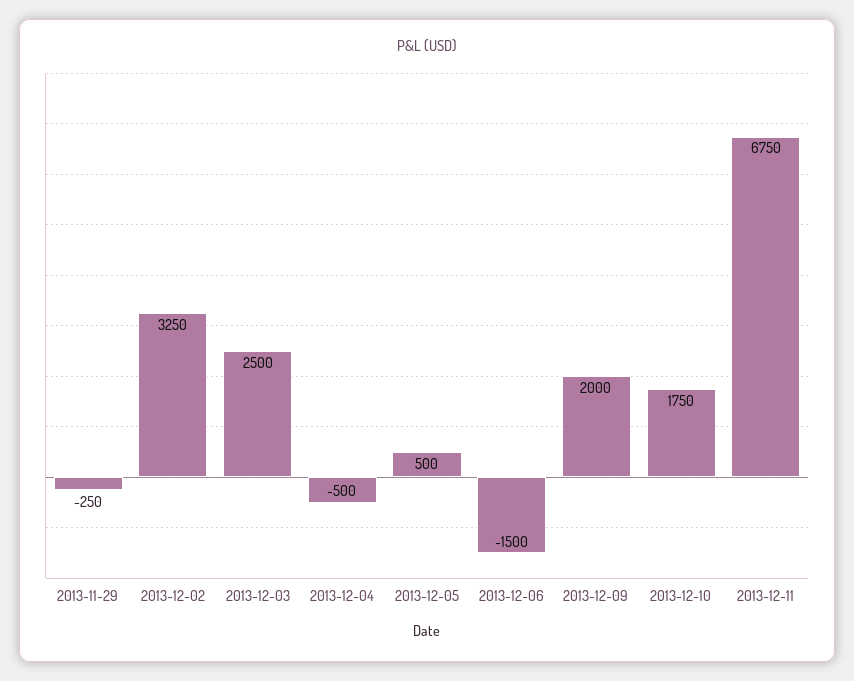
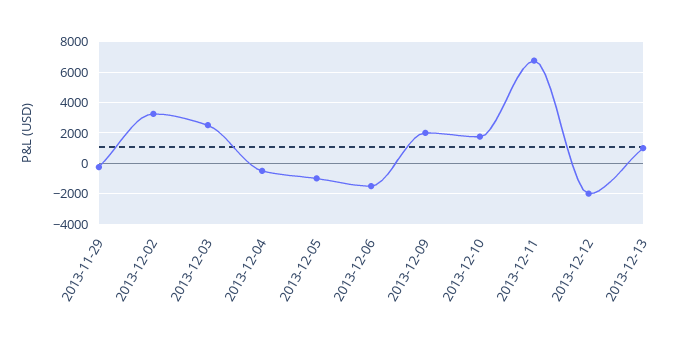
2013-12-05: 500 -> -1000
2013-12-12: none -> -2000
2013-12-13: none -> 1000

